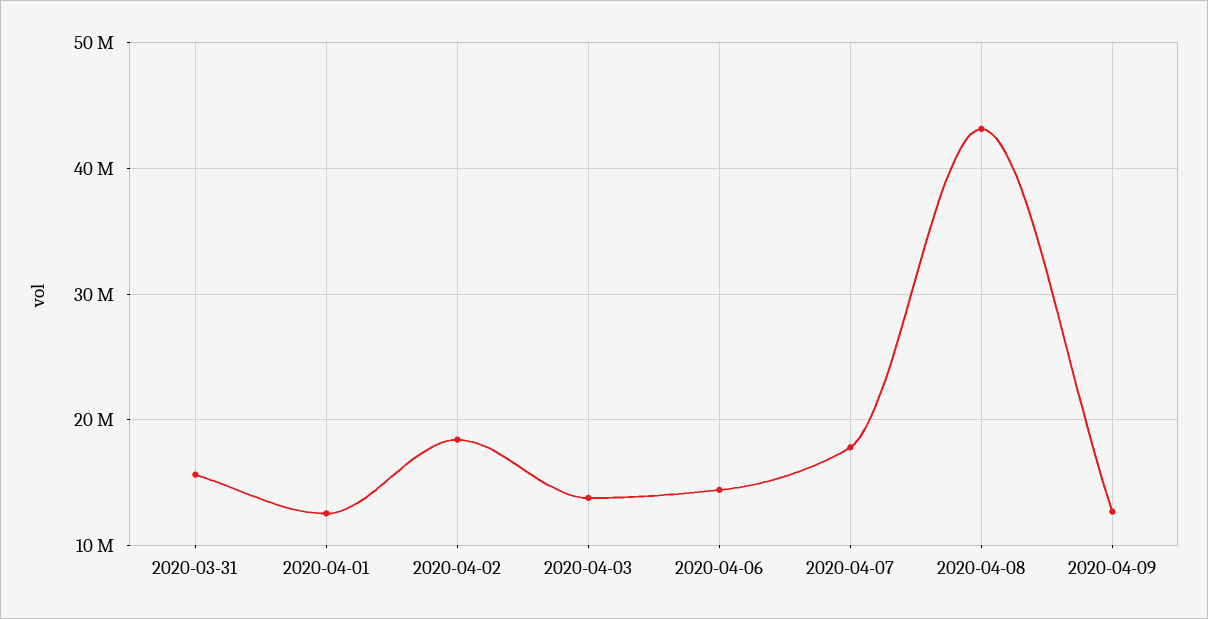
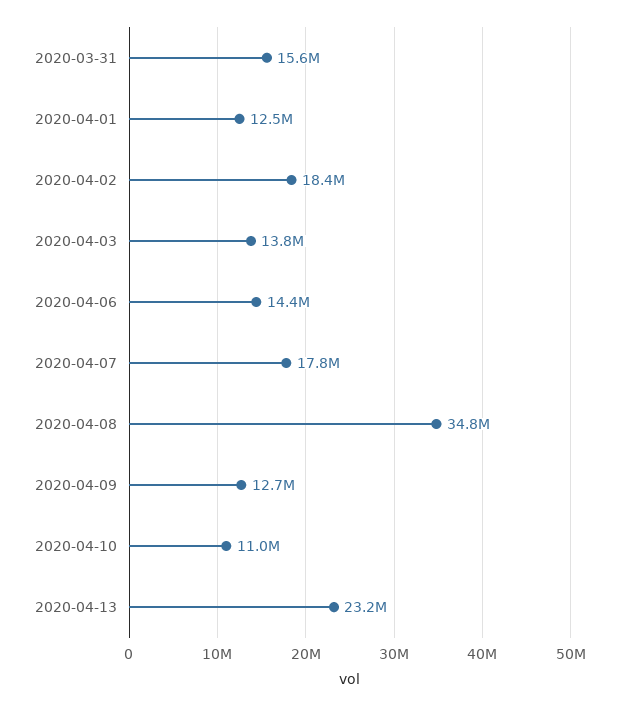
2020-04-08: 43000000 -> 34800000
2020-04-10: none -> 11000000
2020-04-13: none -> 23200000

